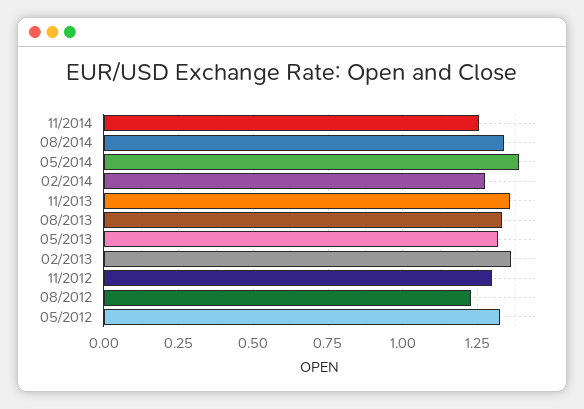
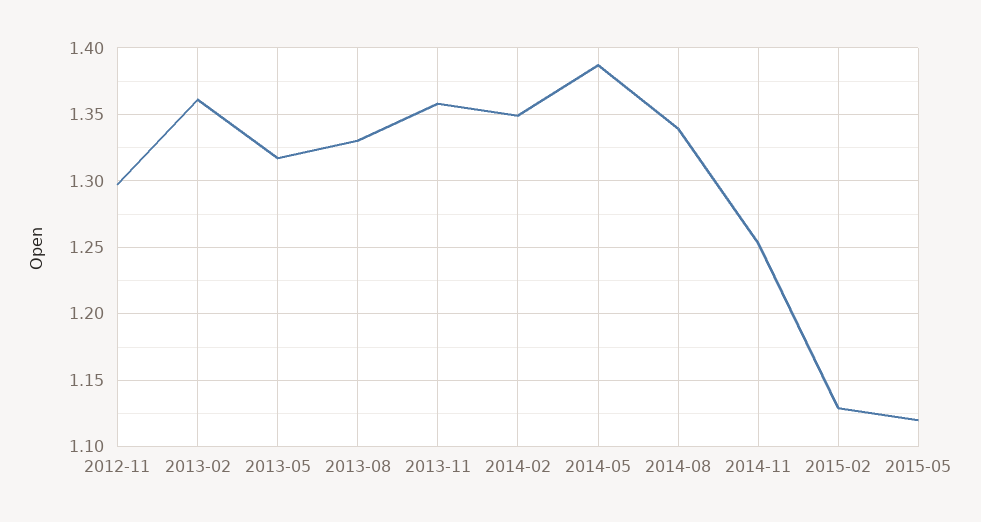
02/2014: 1.275 -> 1.35
08/2012: 1.225 -> none
05/2012: 1.325 -> none
2015-02: none -> 1.13
2015-05: none -> 1.12

